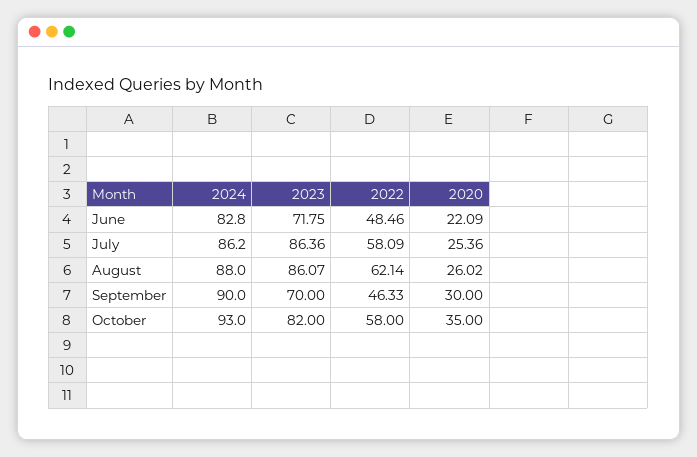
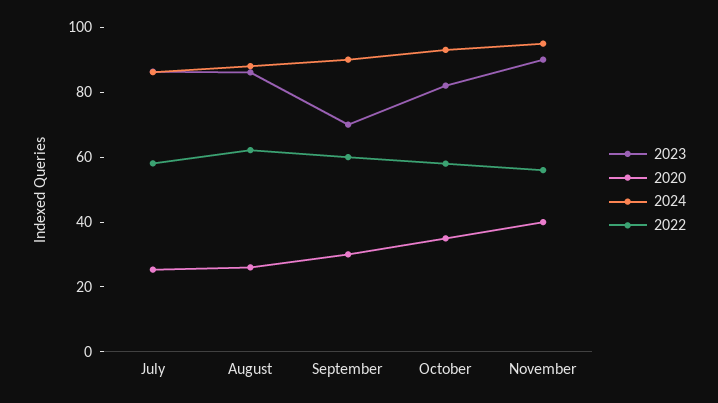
2024, June: 82.8 -> none
2023, June: 71.75 -> none
2022, June: 48.46 -> none
2020, June: 22.09 -> none
2022, September: 46.33 -> 60
2023, November: none -> 90
2020, November: none -> 40
2024, November: none -> 95
2022, November: none -> 55

